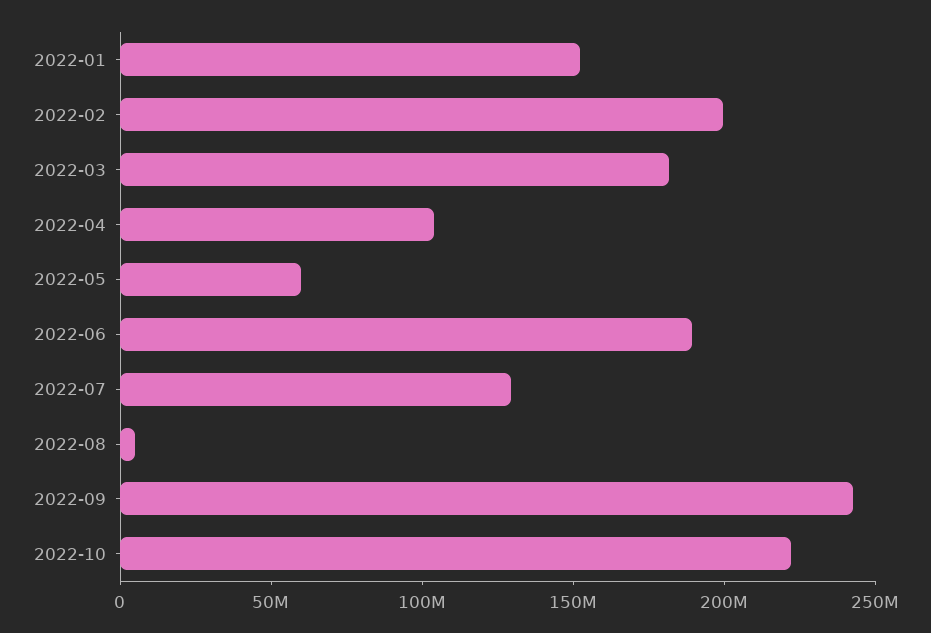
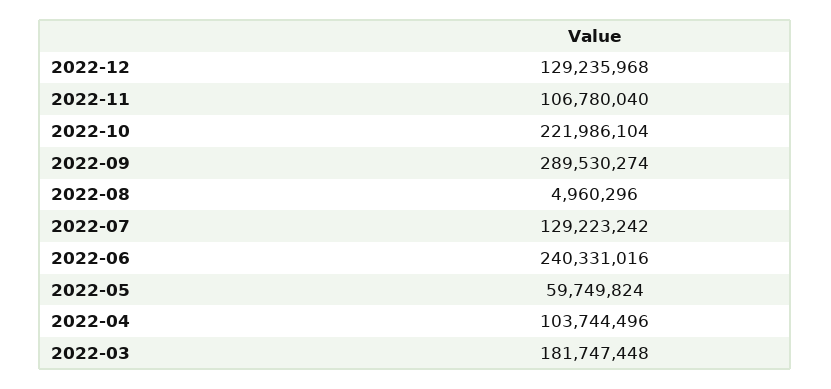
2022-01: 150000000 -> none
2022-02: 200000000 -> none
2022-06: 190000000 -> 240331016
2022-09: 240000000 -> 289530274
2022-12: none -> 129235968
2022-11: none -> 106780040

